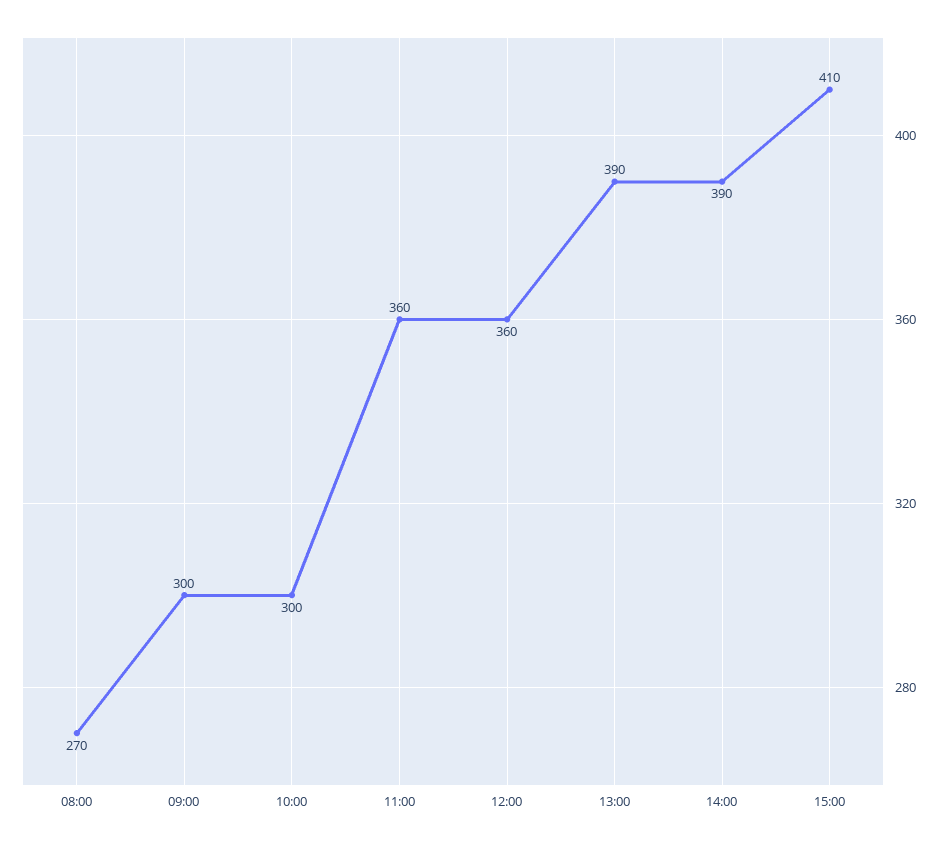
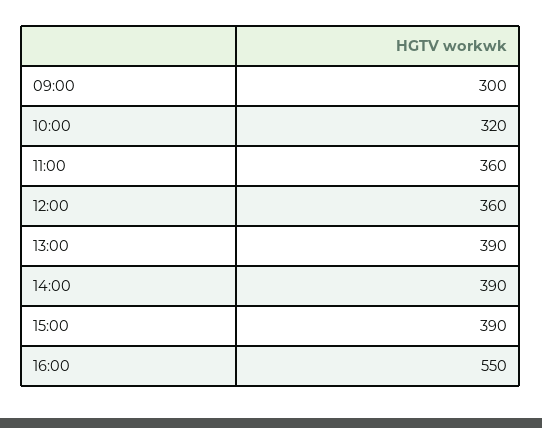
08:00: 270 -> none
10:00: 300 -> 320
15:00: 410 -> 390
16:00: none -> 550

